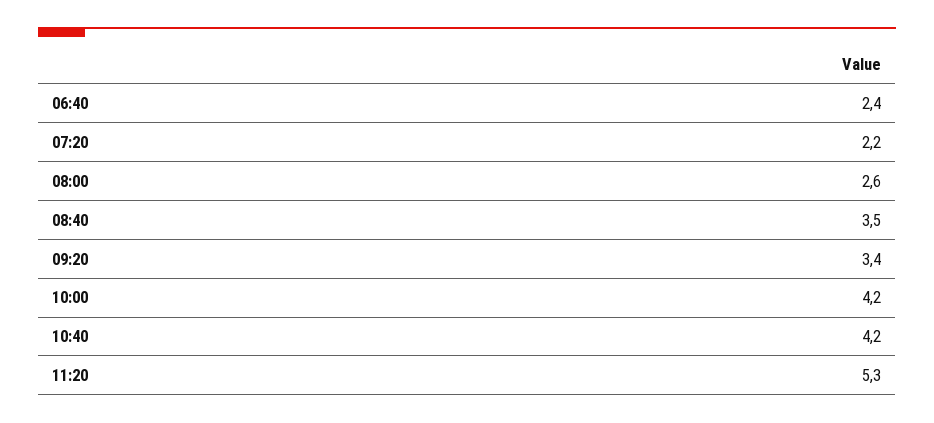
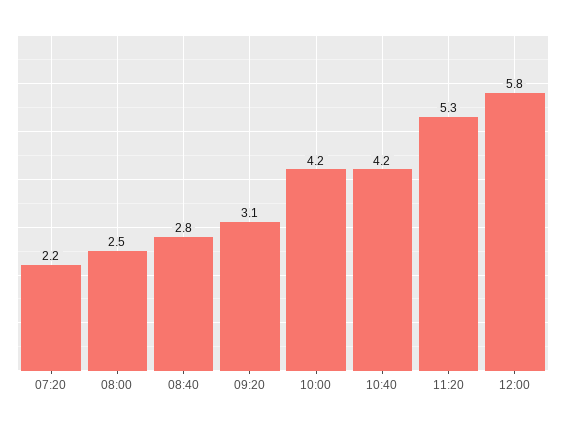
06:40: 2.4 -> none
08:00: 2.6 -> 2.5
08:40: 3.5 -> 2.8
09:20: 3.4 -> 3.1
12:00: none -> 5.8

